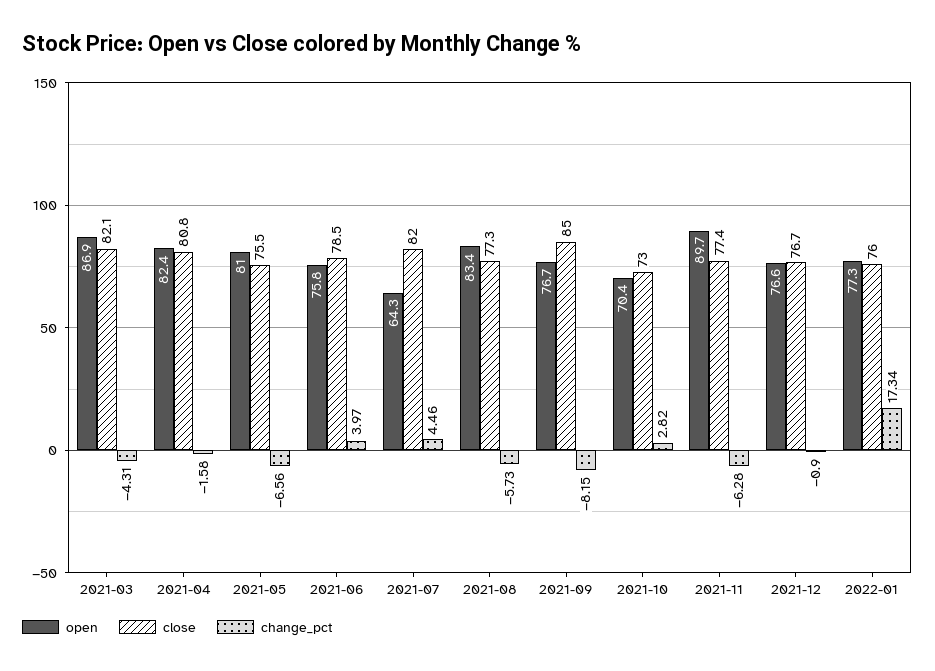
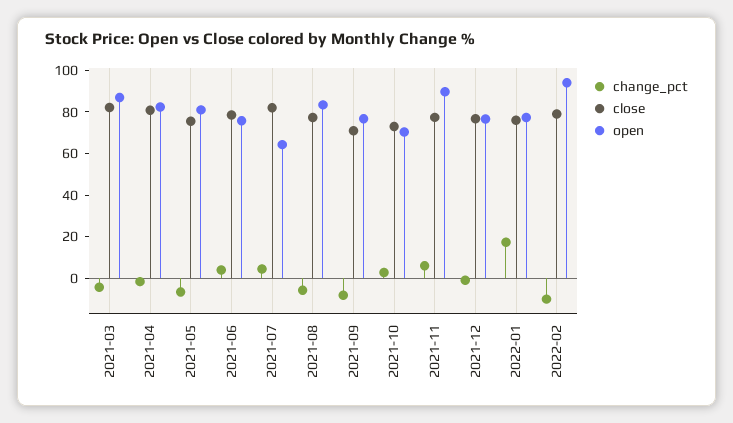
close, 2021-09: 85 -> 70
change_pct, 2021-11: -6.28 -> 5
change_pct, 2022-02: none -> -10
close, 2022-02: none -> 80
open, 2022-02: none -> 95

